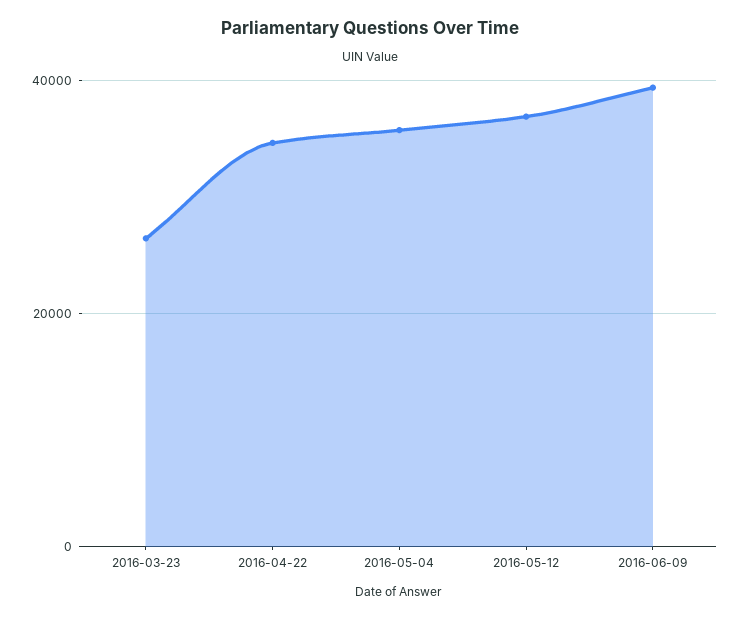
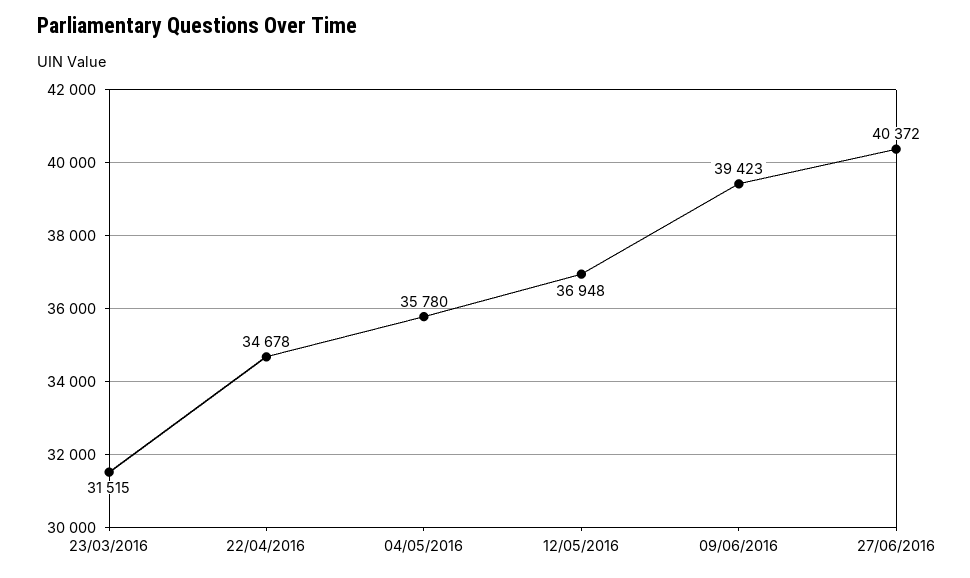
2016-03-23: 26000 -> 31515
27/06/2016: none -> 40372

